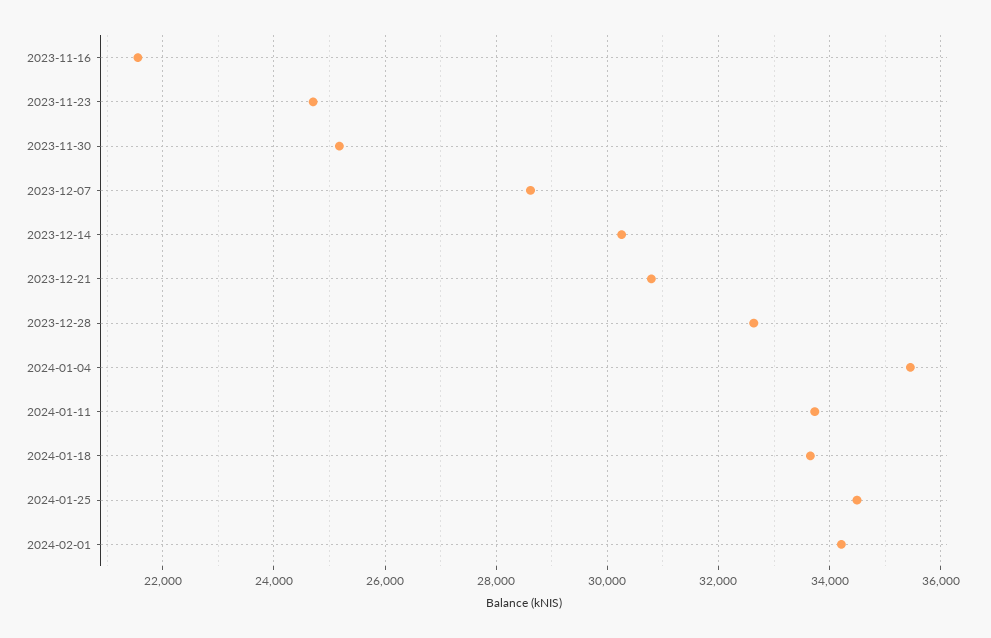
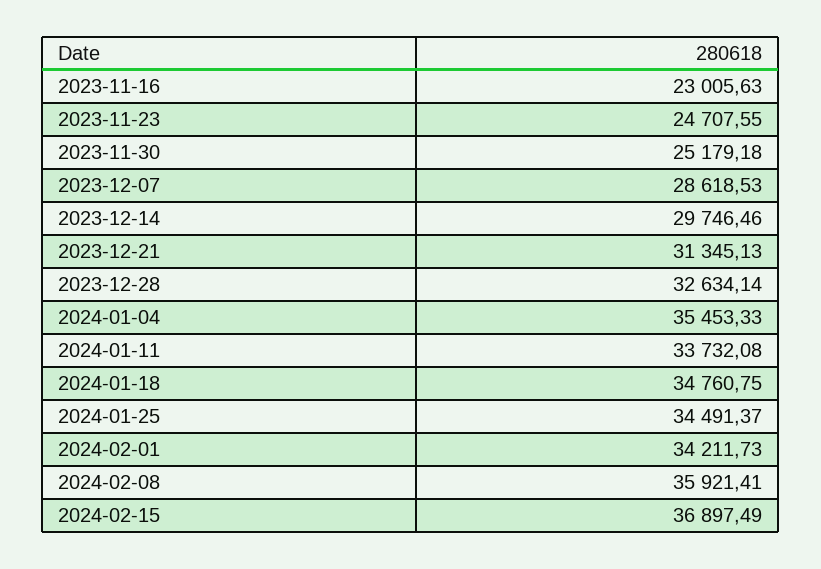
2023-11-16: 21600 -> 23005.63
2023-12-14: 30200 -> 29746.46
2023-12-21: 30800 -> 31345.13
2024-01-18: 33600 -> 34760.75
2024-02-08: none -> 35921.41
2024-02-15: none -> 36897.49

